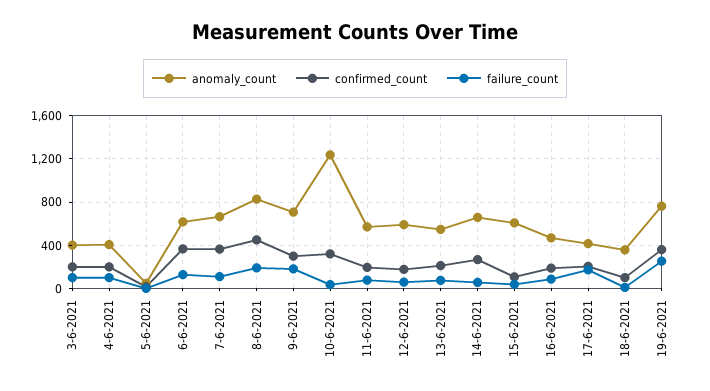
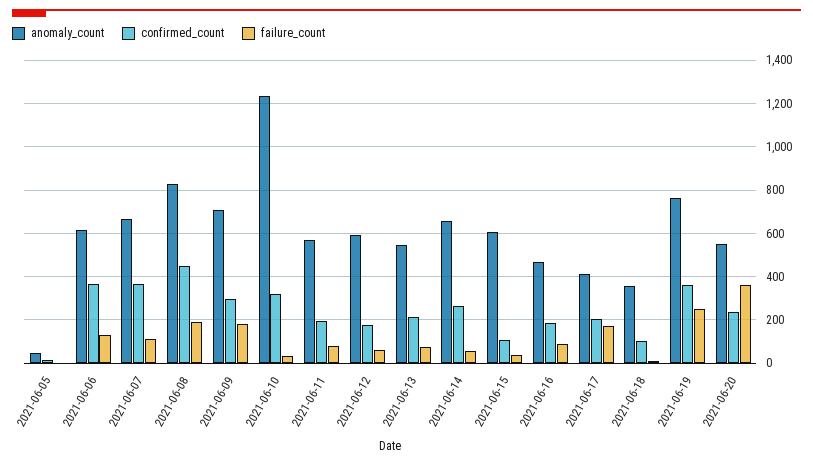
anomaly_count, 3-6-2021: 400 -> none
confirmed_count, 3-6-2021: 200 -> none
failure_count, 3-6-2021: 100 -> none
anomaly_count, 4-6-2021: 400 -> none
confirmed_count, 4-6-2021: 200 -> none
failure_count, 4-6-2021: 100 -> none
anomaly_count, 2021-06-20: none -> 550
confirmed_count, 2021-06-20: none -> 250
failure_count, 2021-06-20: none -> 350

